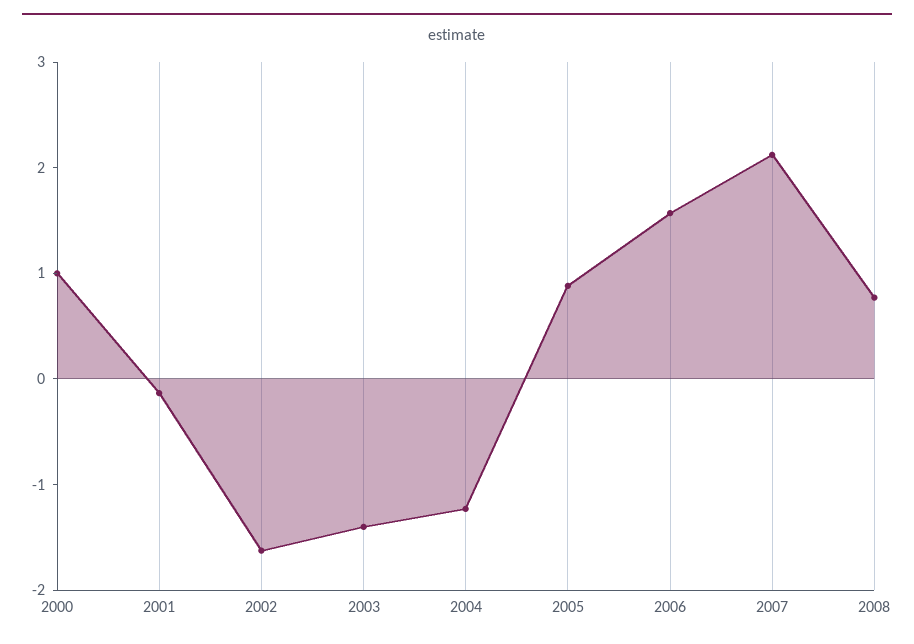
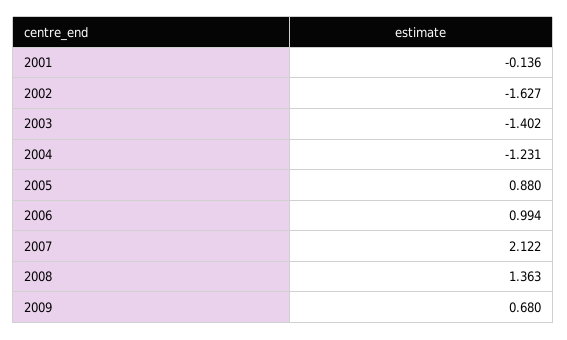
2000: 1 -> none
2006: 1.6 -> 0.994
2008: 0.8 -> 1.363
2009: none -> 0.68

